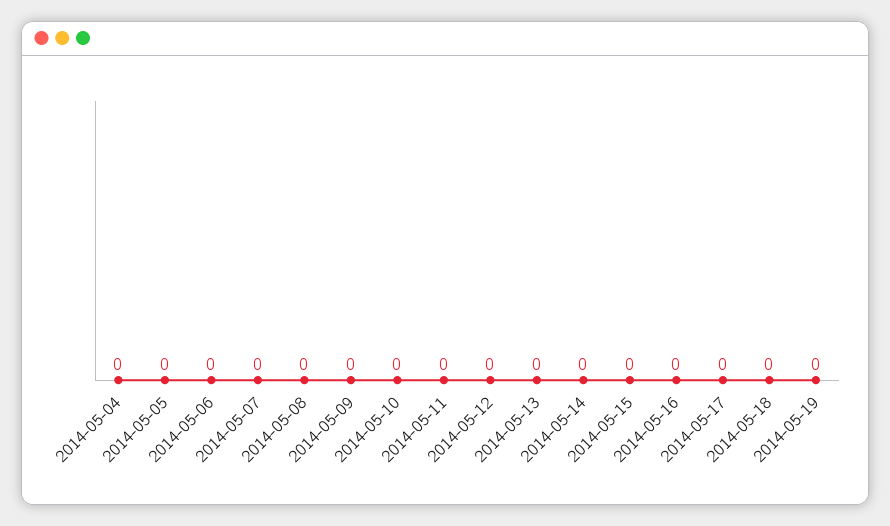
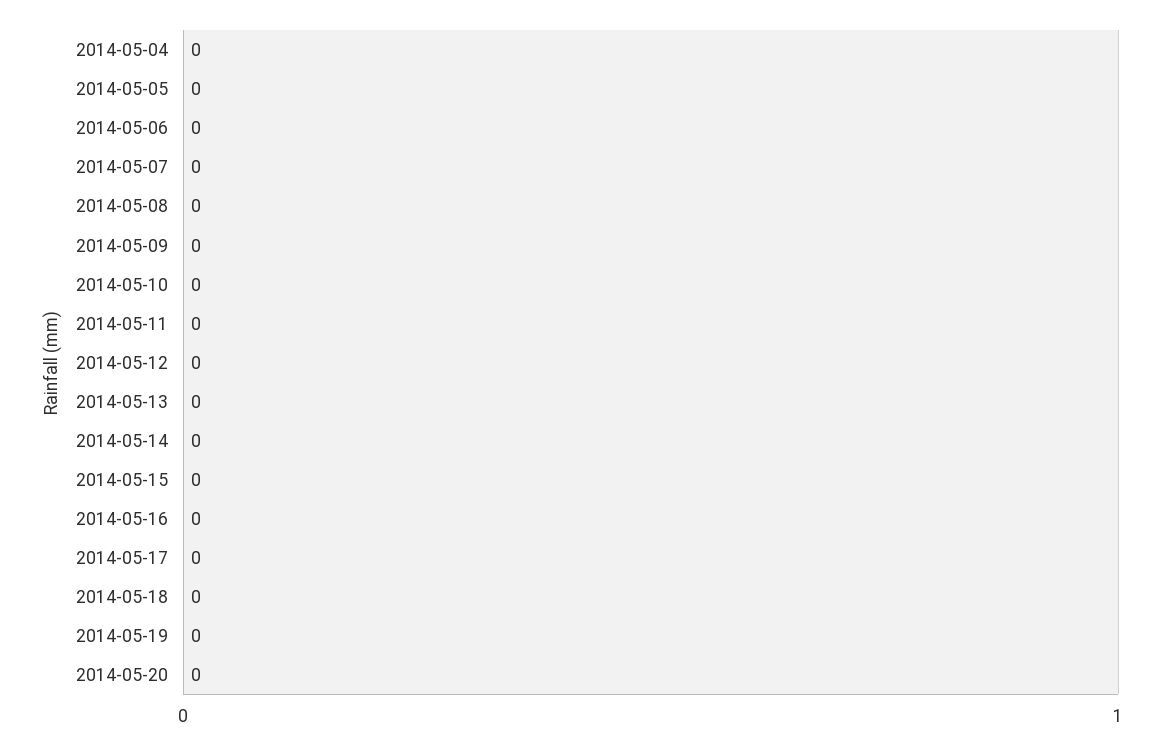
2014-05-20: none -> 0

